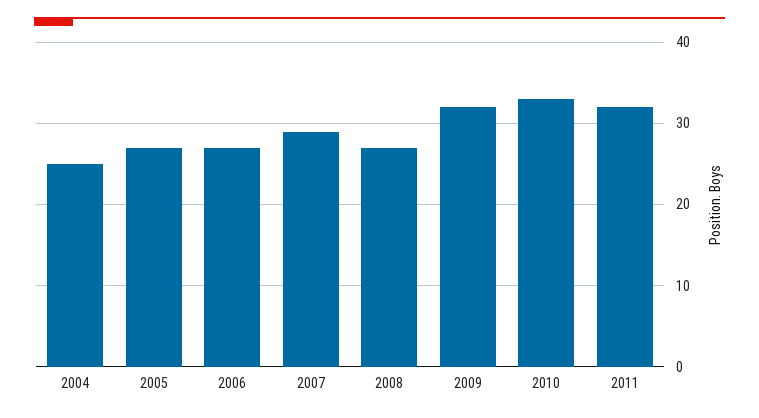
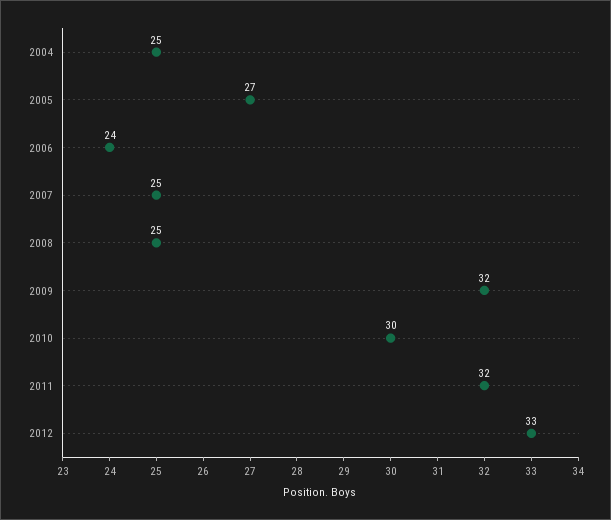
2006: 27 -> 24
2007: 29 -> 25
2008: 27 -> 25
2010: 33 -> 30
2012: none -> 33

